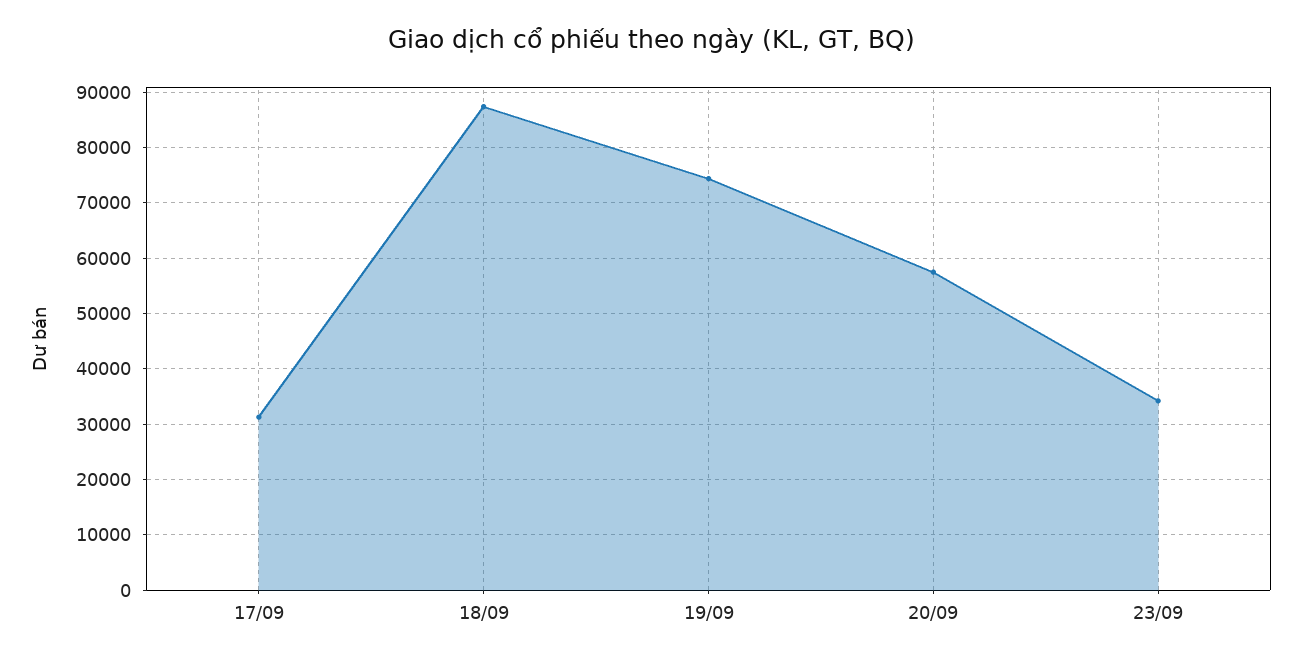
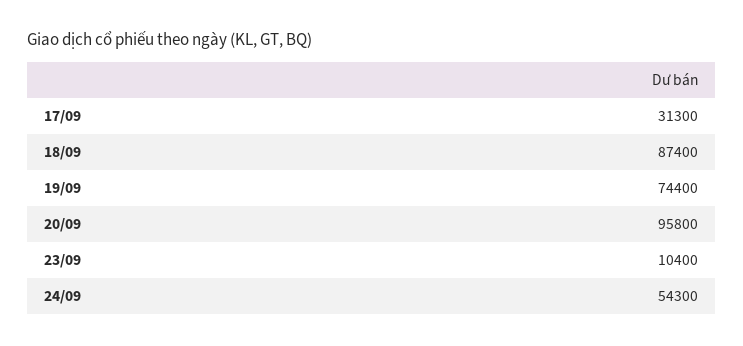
20/09: 58000 -> 95800
23/09: 34000 -> 10400
24/09: none -> 54300

